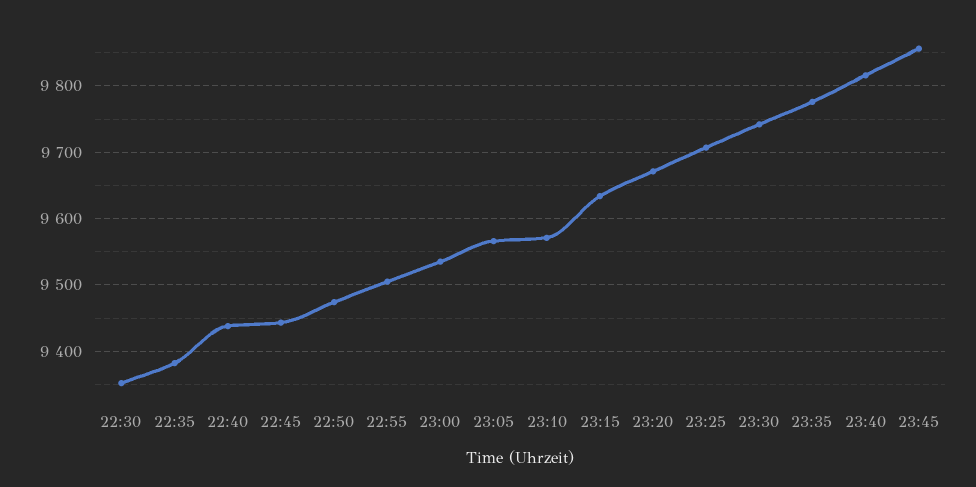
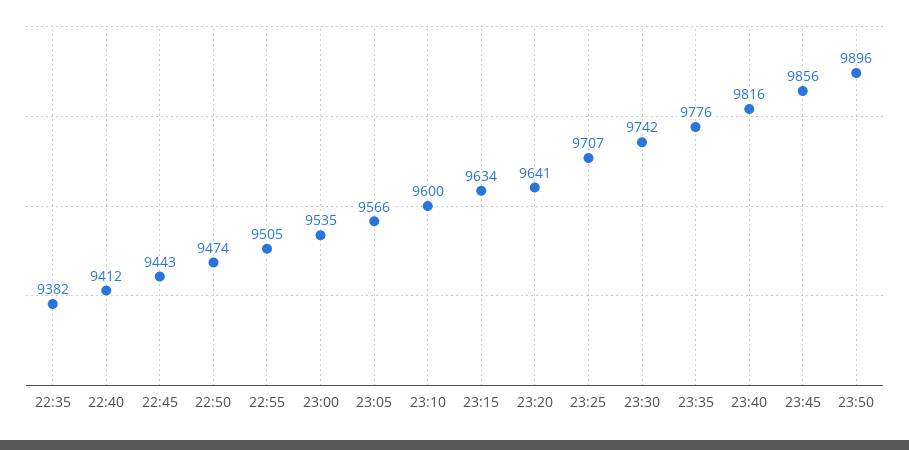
22:30: 9350 -> none
22:40: 9440 -> 9412
23:10: 9570 -> 9600
23:20: 9670 -> 9641
23:50: none -> 9896

